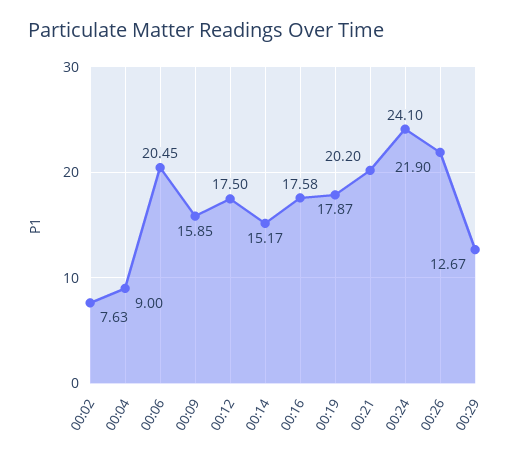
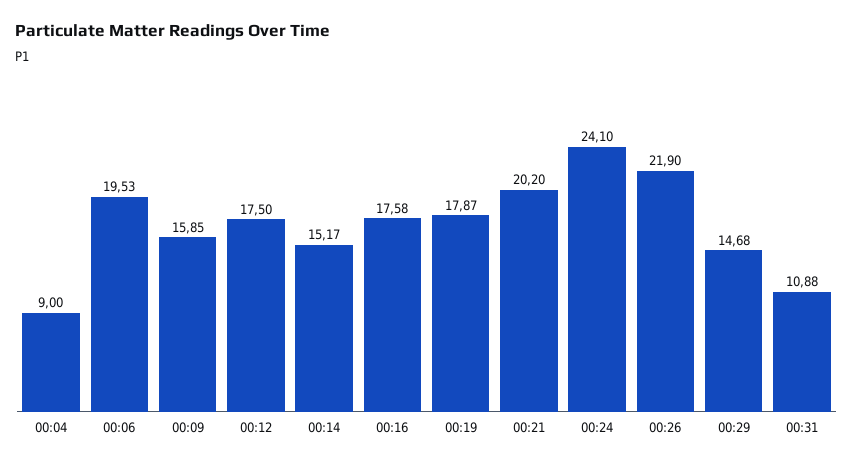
00:02: 7.63 -> none
00:06: 20.45 -> 19.53
00:29: 12.67 -> 14.68
00:31: none -> 10.88

